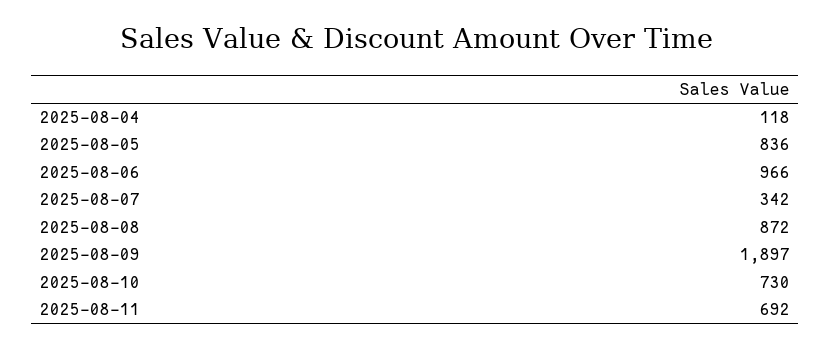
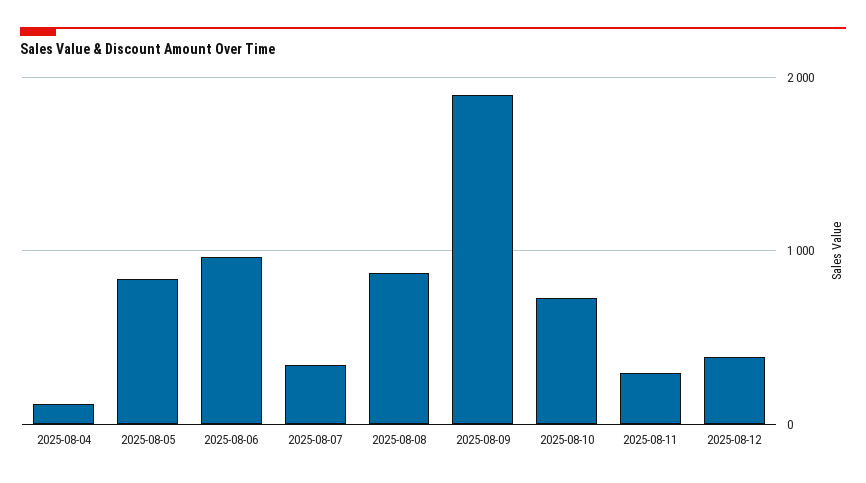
2025-08-11: 692 -> 300
2025-08-12: none -> 400

